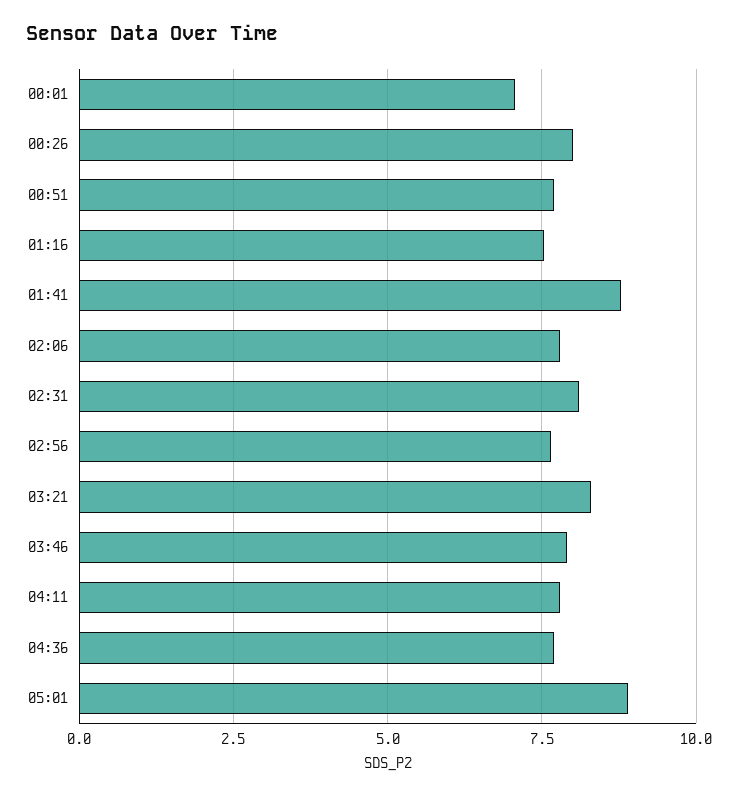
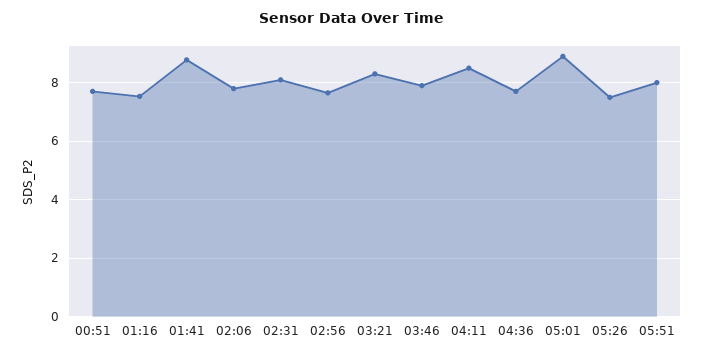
00:01: 7 -> none
00:26: 8 -> none
04:11: 7.75 -> 8.5
05:26: none -> 7.5
05:51: none -> 8

